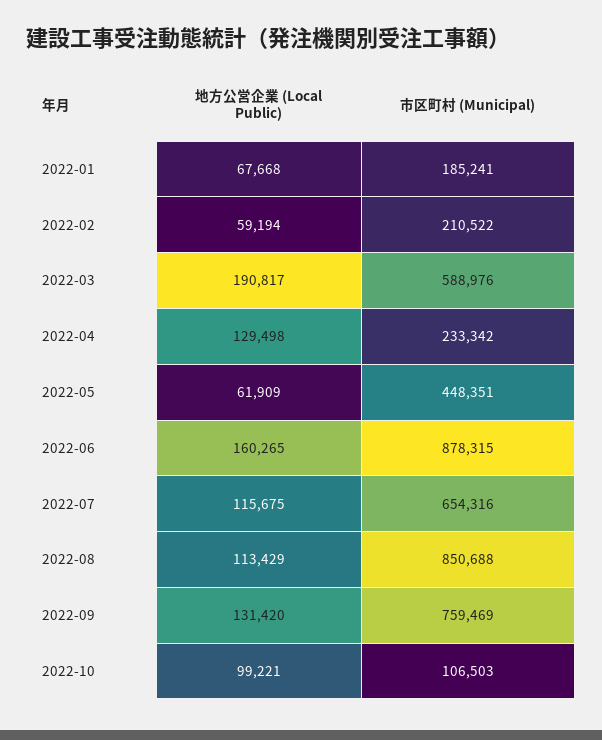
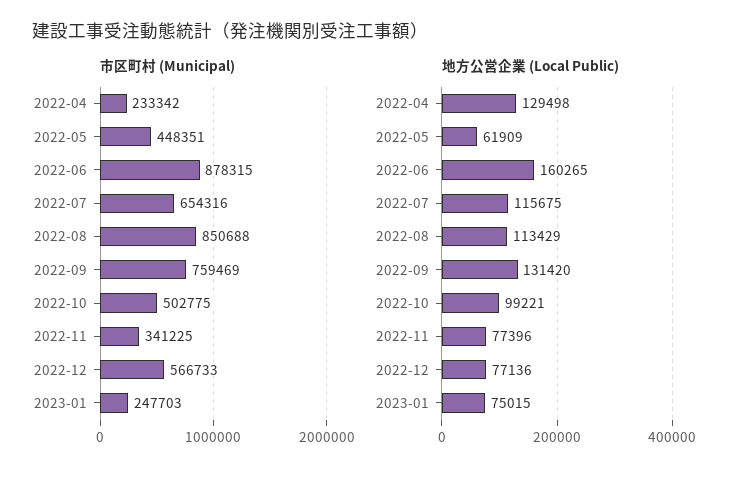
地方公営企業 (Local Public), 2022-01: 67668 -> none
市区町村 (Municipal), 2022-01: 185241 -> none
地方公営企業 (Local Public), 2022-02: 59194 -> none
市区町村 (Municipal), 2022-02: 210522 -> none
地方公営企業 (Local Public), 2022-03: 190817 -> none
市区町村 (Municipal), 2022-03: 588976 -> none
市区町村 (Municipal), 2022-10: 106503 -> 502775
市区町村 (Municipal), 2022-11: none -> 341225
市区町村 (Municipal), 2022-12: none -> 566733
市区町村 (Municipal), 2023-01: none -> 247703
地方公営企業 (Local Public), 2022-11: none -> 77396
地方公営企業 (Local Public), 2022-12: none -> 77136
地方公営企業 (Local Public), 2023-01: none -> 75015

